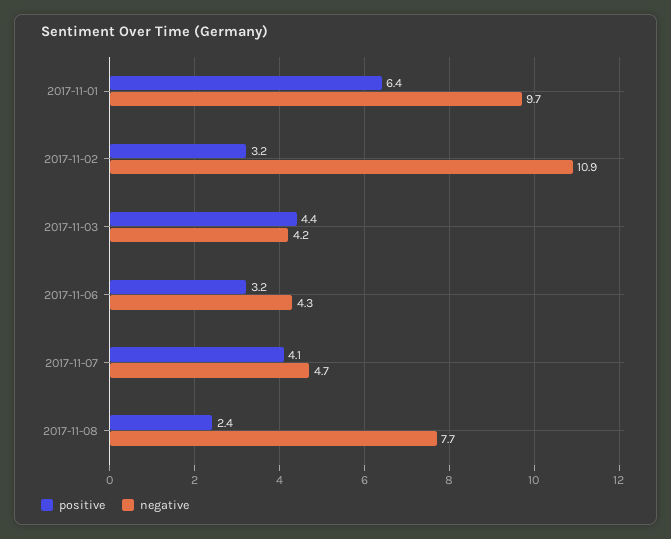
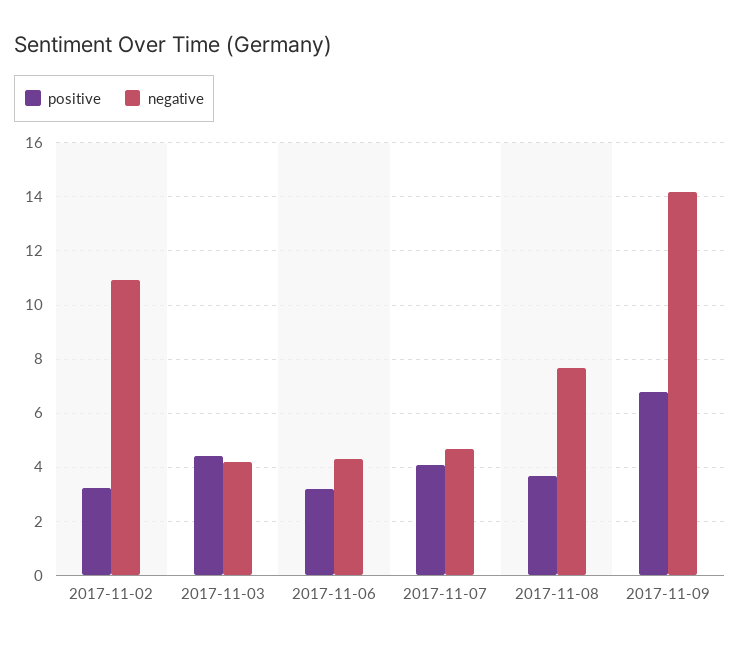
positive, 2017-11-01: 6.4 -> none
negative, 2017-11-01: 9.7 -> none
positive, 2017-11-08: 2.4 -> 3.75
positive, 2017-11-09: none -> 6.75
negative, 2017-11-09: none -> 14.25

